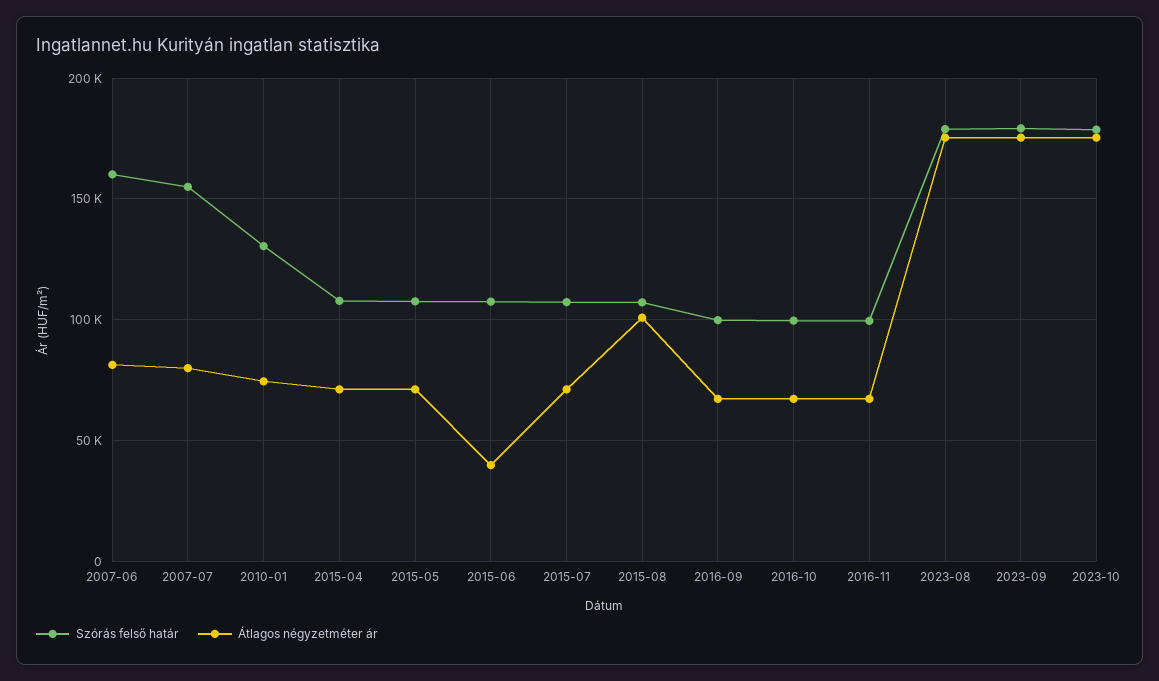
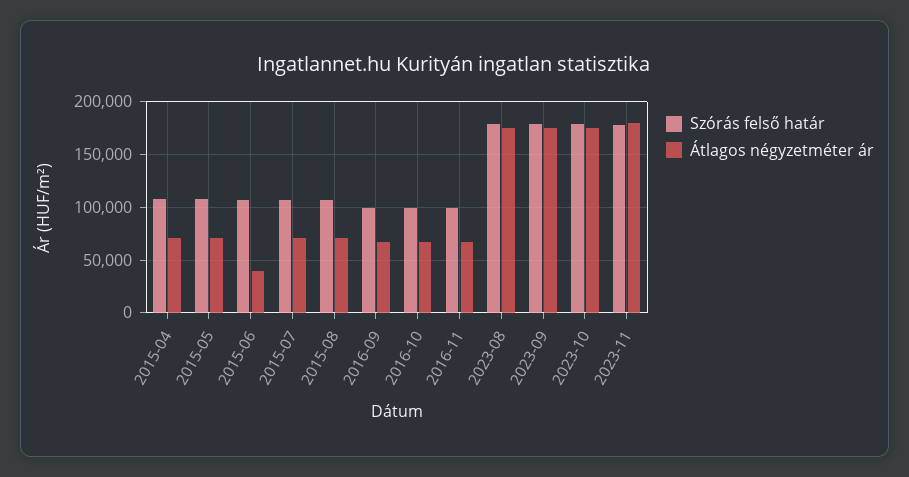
Szórás felső határ, 2007-06: 160000 -> none
Átlagos négyzetméter ár, 2007-06: 80000 -> none
Szórás felső határ, 2007-07: 155000 -> none
Átlagos négyzetméter ár, 2007-07: 80000 -> none
Szórás felső határ, 2010-01: 130000 -> none
Átlagos négyzetméter ár, 2010-01: 75000 -> none
Átlagos négyzetméter ár, 2015-08: 100000 -> 70000
Szórás felső határ, 2023-11: none -> 180000
Átlagos négyzetméter ár, 2023-11: none -> 180000

